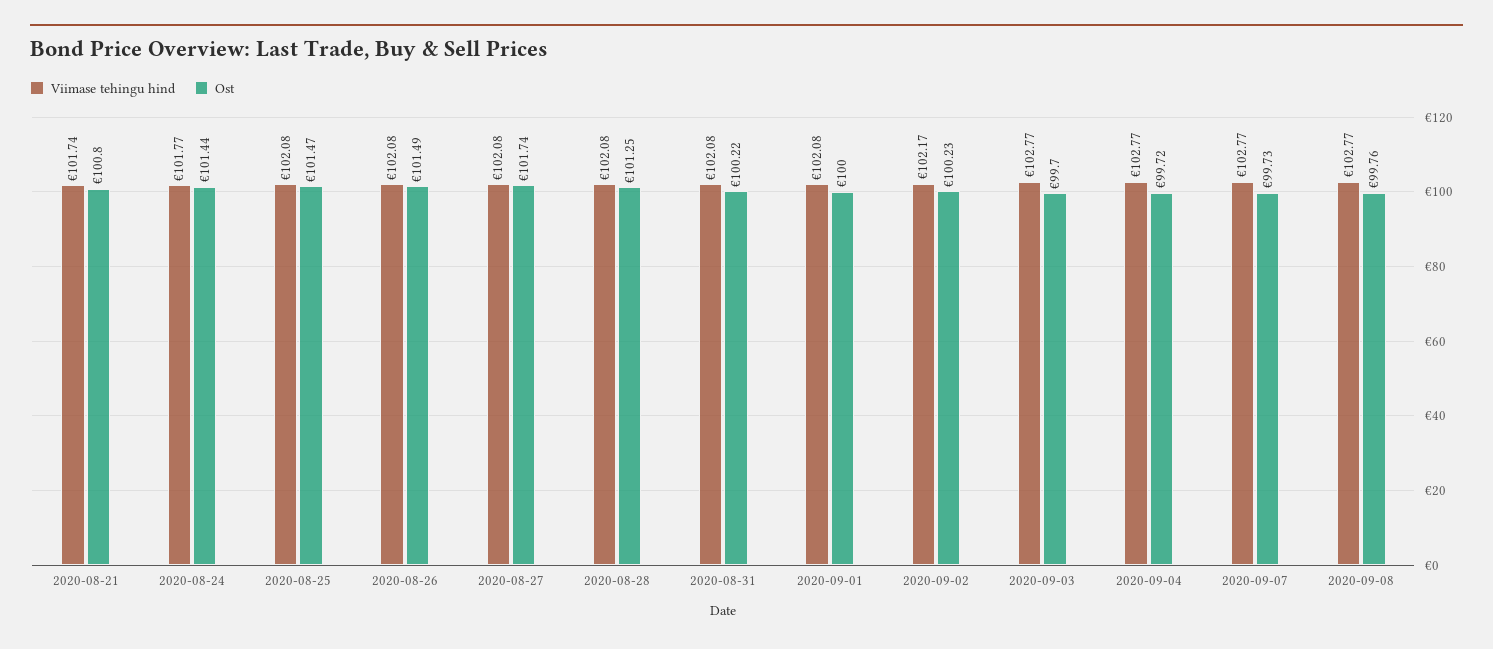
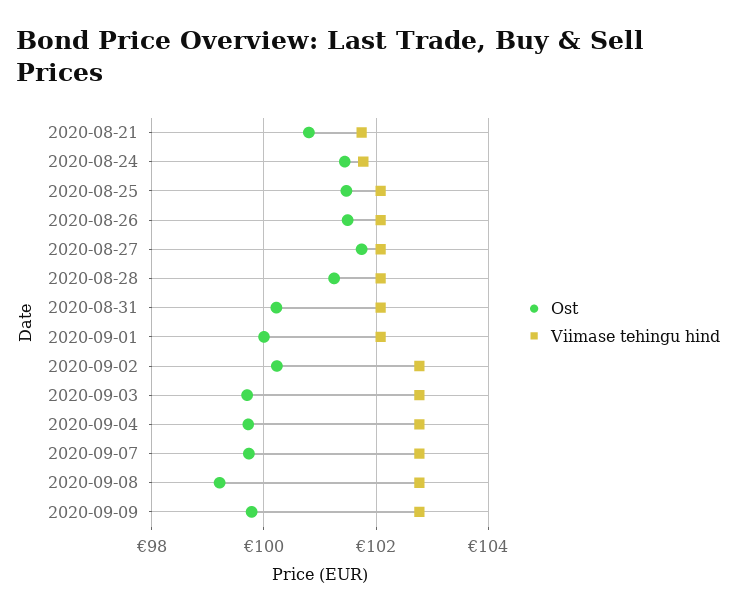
Viimase tehingu hind, 2020-09-02: 102.17 -> 102.8
Ost, 2020-09-08: 99.76 -> 99.2
Ost, 2020-09-09: none -> 99.8
Viimase tehingu hind, 2020-09-09: none -> 102.8

